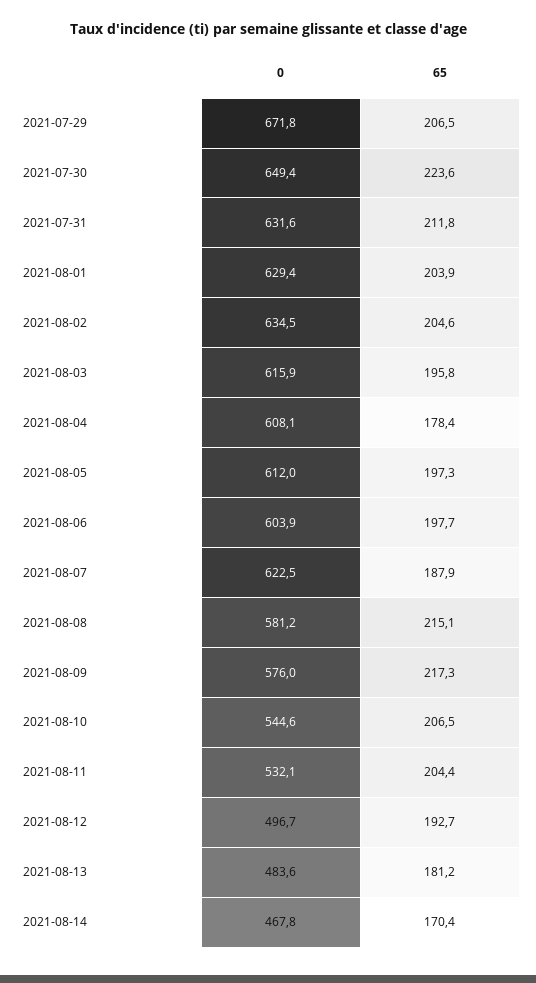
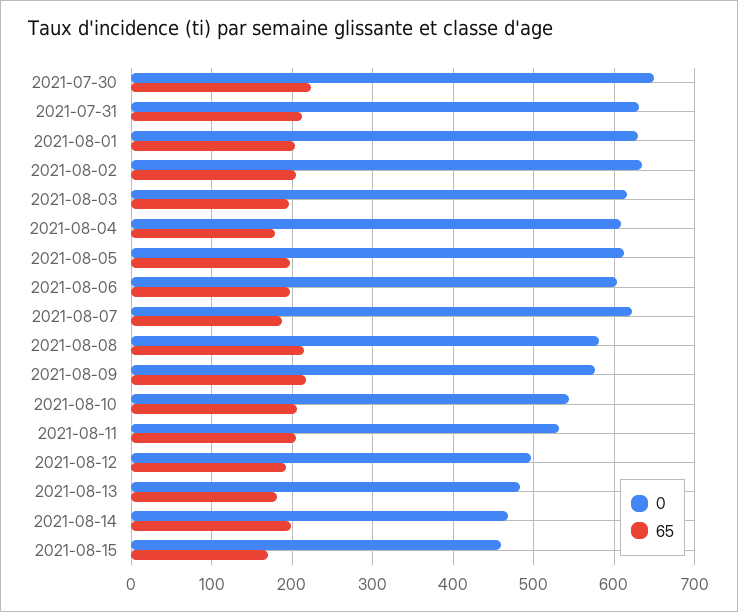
0, 2021-07-29: 671.8 -> none
65, 2021-07-29: 206.5 -> none
65, 2021-08-14: 170.4 -> 200
0, 2021-08-15: none -> 460
65, 2021-08-15: none -> 170

